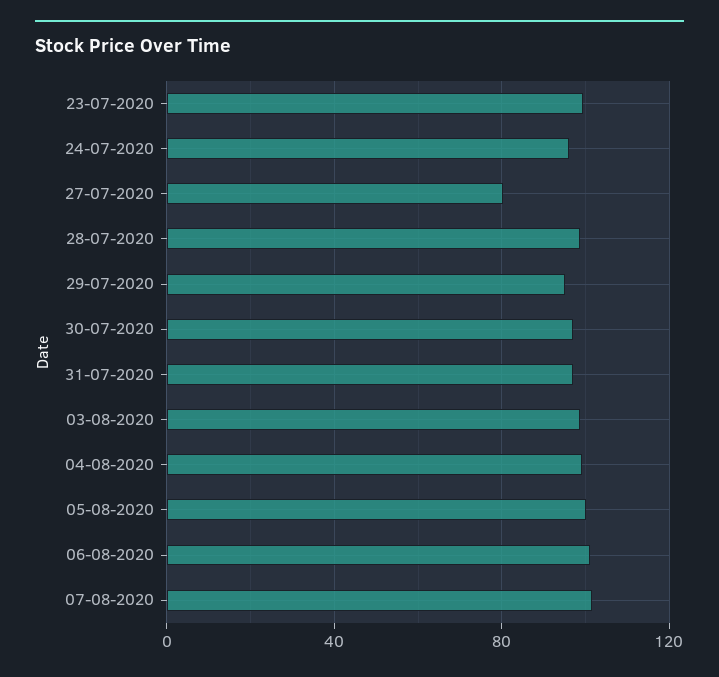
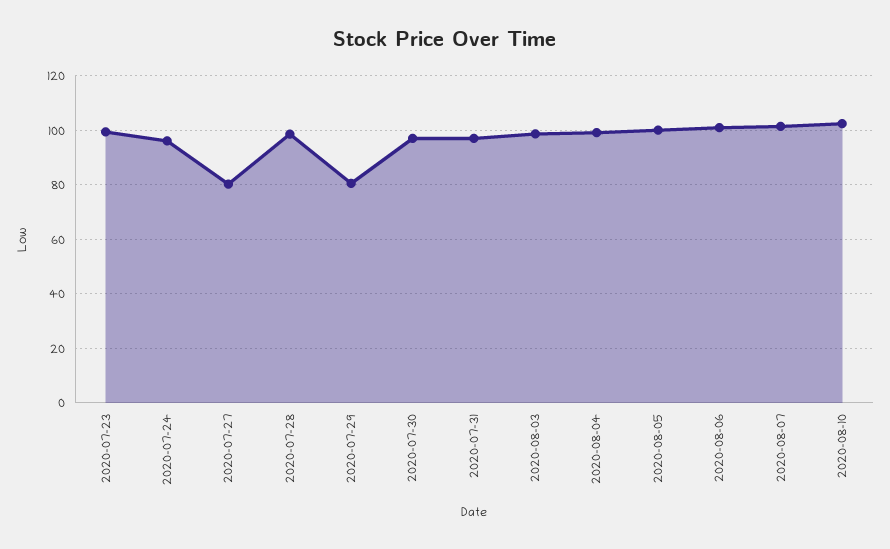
29-07-2020: 95 -> 80
2020-08-10: none -> 102.5

